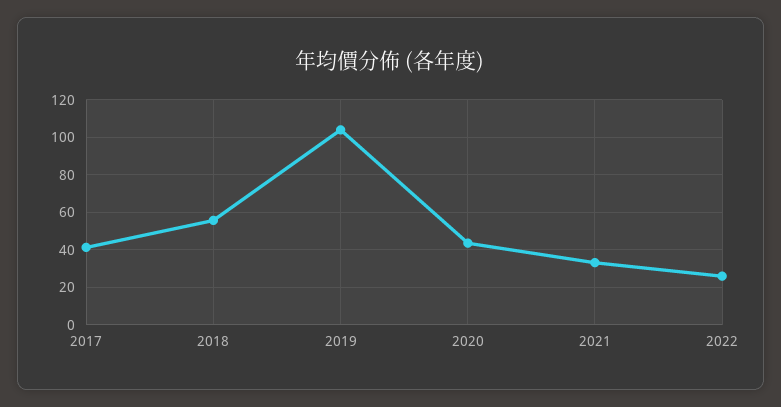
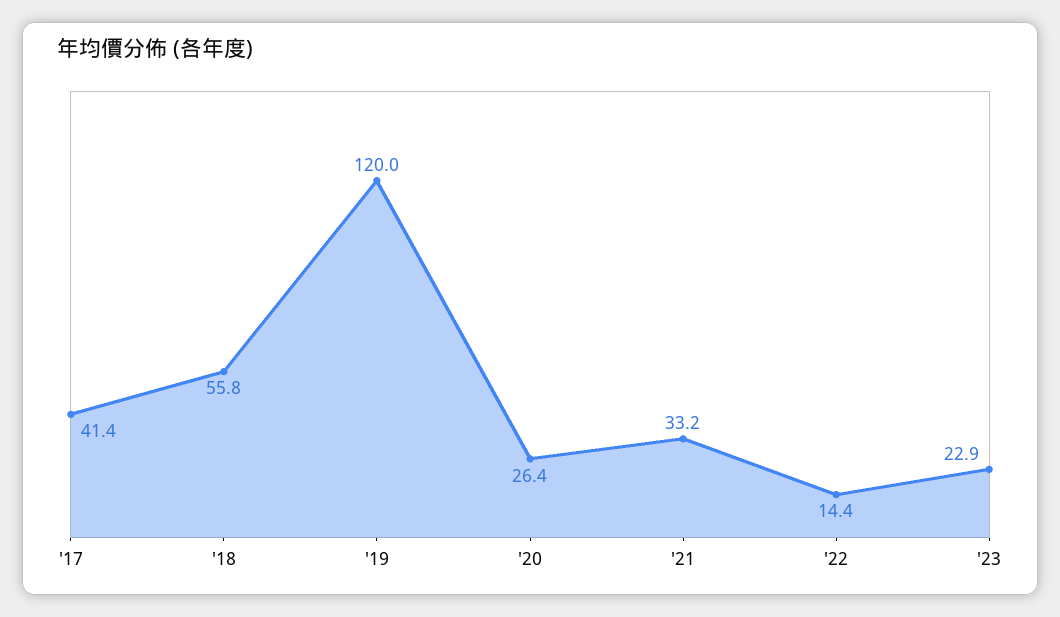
2019: 105 -> 120
2020: 45 -> 26.4
2022: 25 -> 14.4
'23: none -> 22.9

